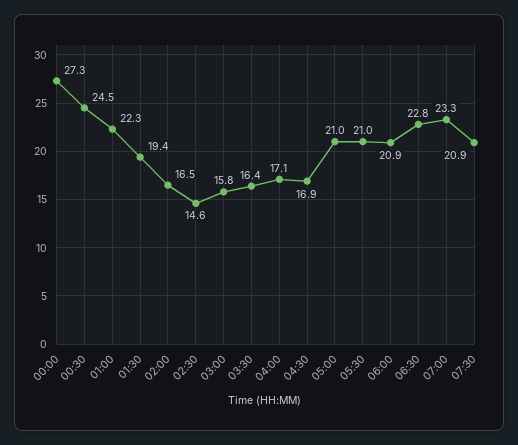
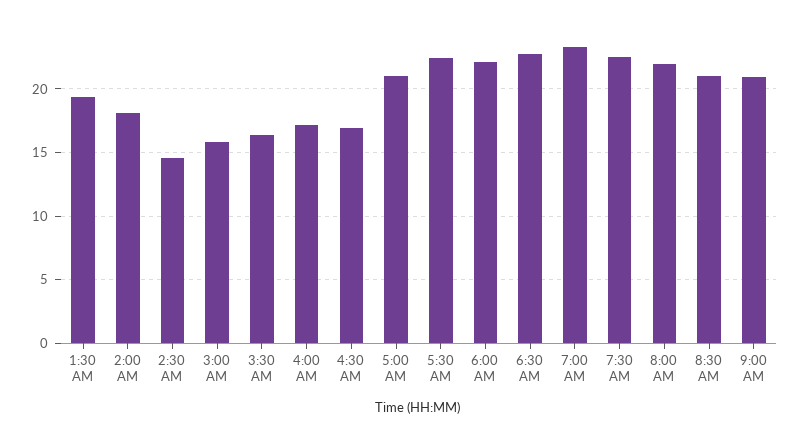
00:00: 27.3 -> none
00:30: 24.5 -> none
01:00: 22.3 -> none
02:00: 16.5 -> 18
05:30: 21 -> 22.5
06:00: 20.9 -> 22
07:30: 20.9 -> 22.5
8:00 AM: none -> 22
8:30 AM: none -> 21
9:00 AM: none -> 21

